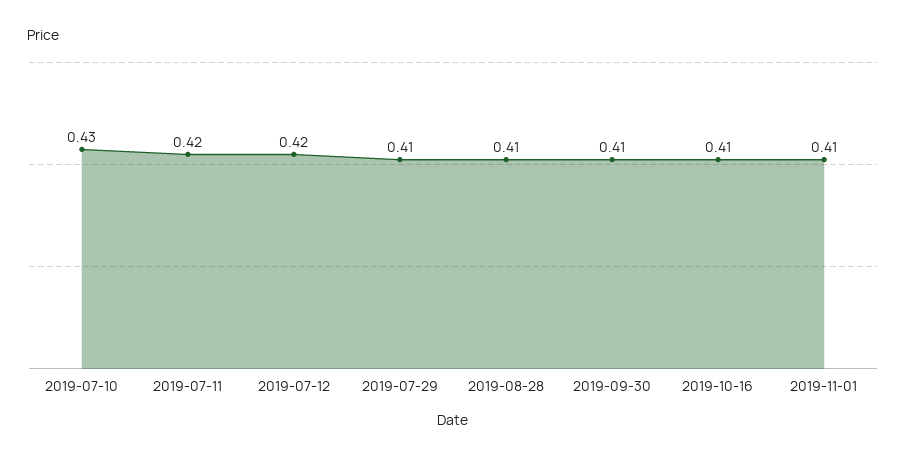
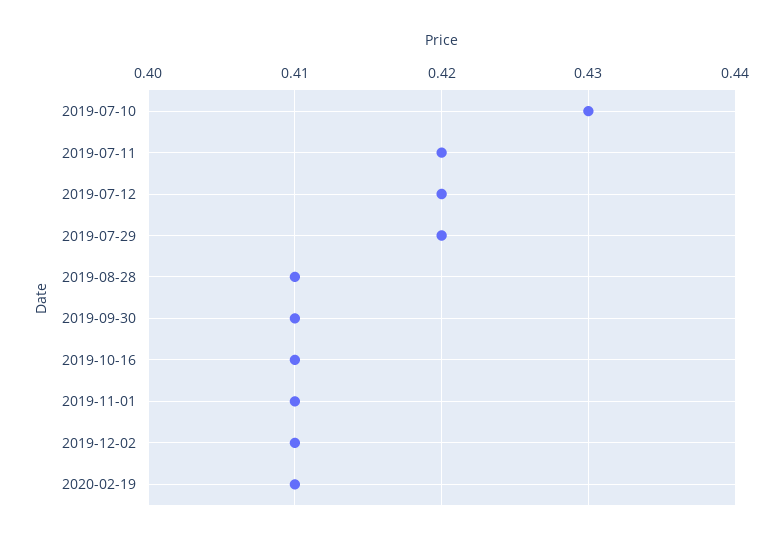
2019-07-29: 0.41 -> 0.42
2019-12-02: none -> 0.41
2020-02-19: none -> 0.41

